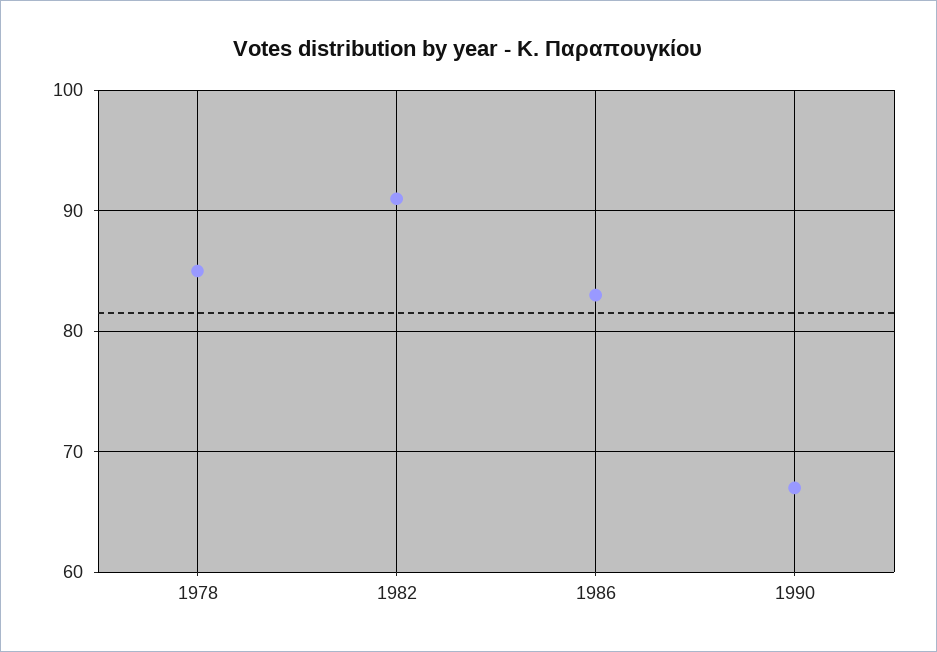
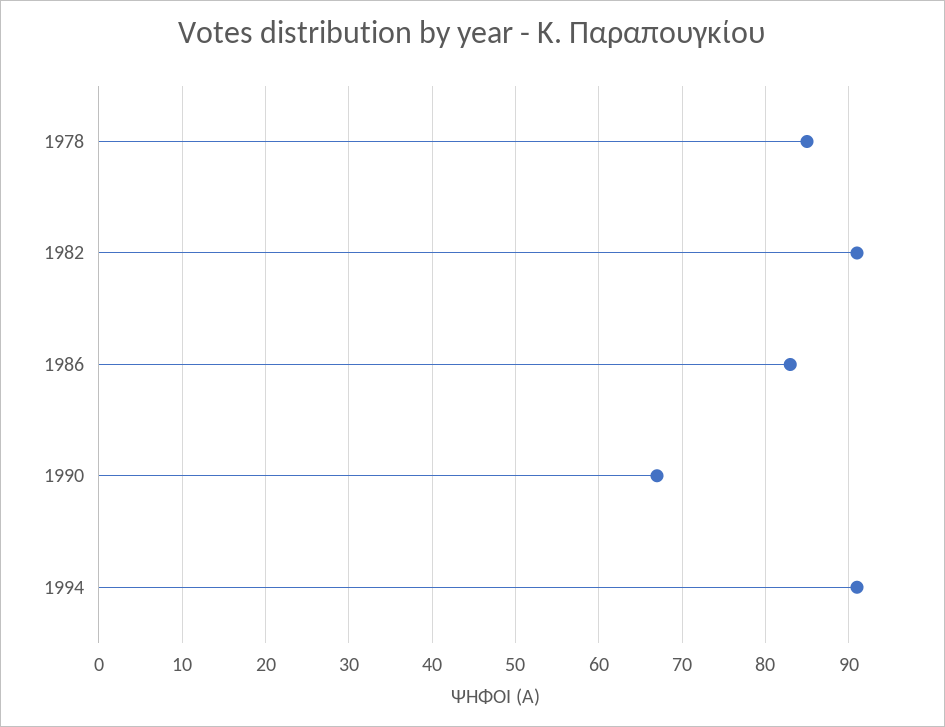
1994: none -> 91

